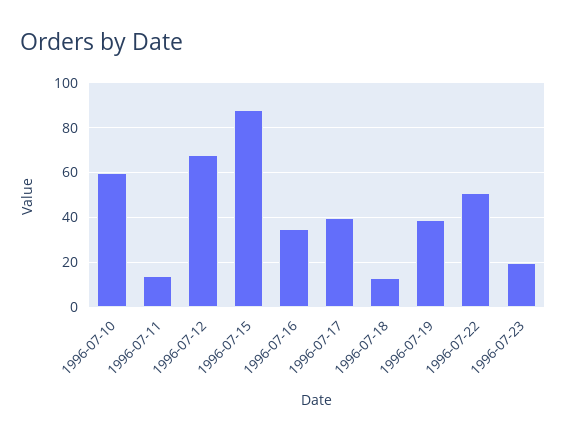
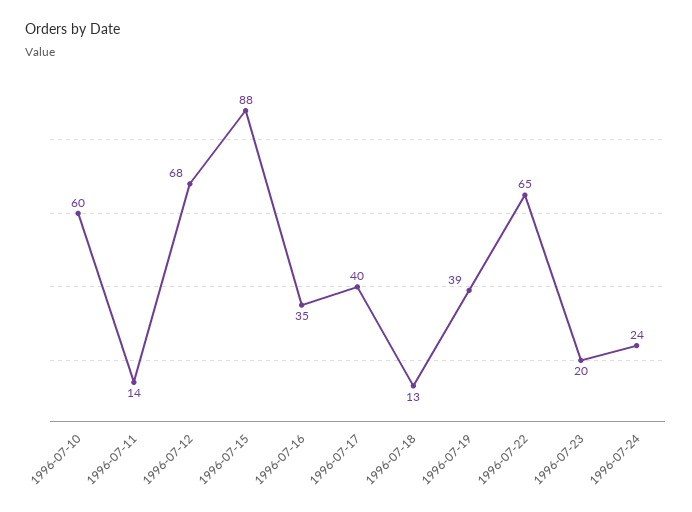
1996-07-22: 50 -> 65
1996-07-24: none -> 24

